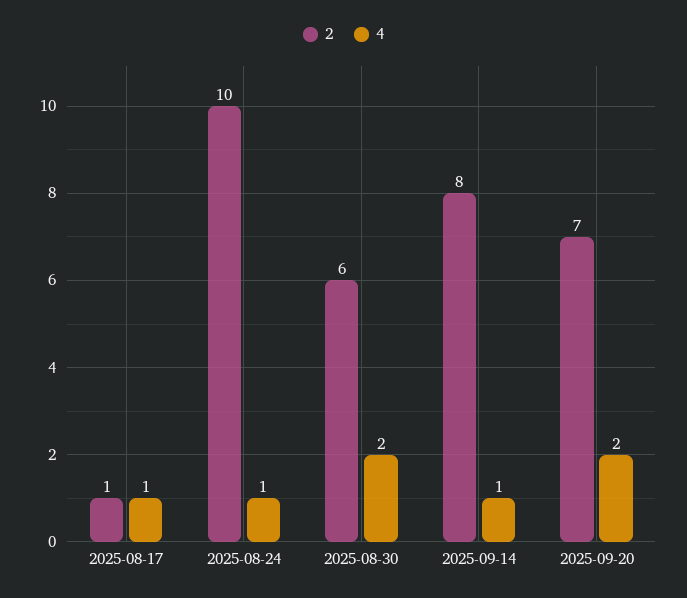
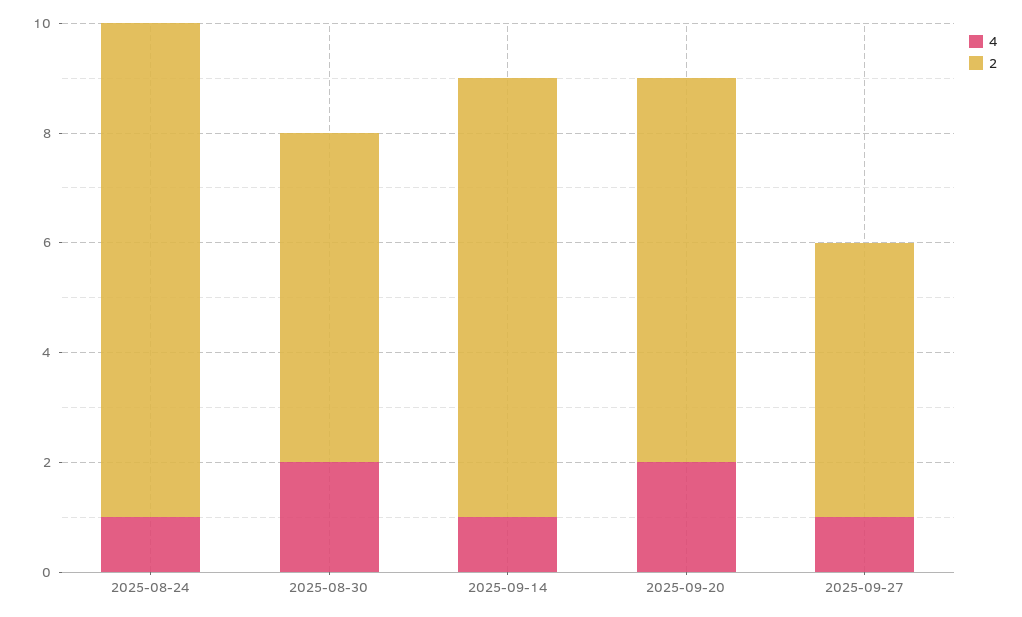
2, 2025-08-17: 1 -> none
4, 2025-08-17: 1 -> none
2, 2025-08-24: 10 -> 9
4, 2025-09-27: none -> 1
2, 2025-09-27: none -> 5

